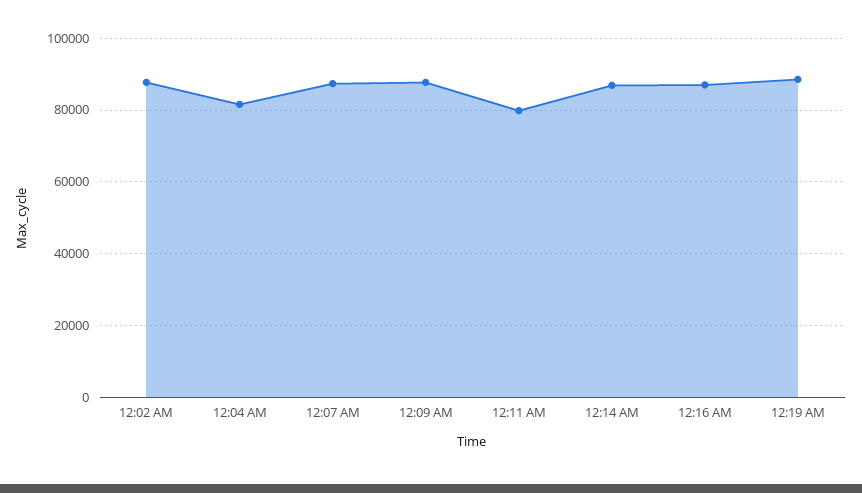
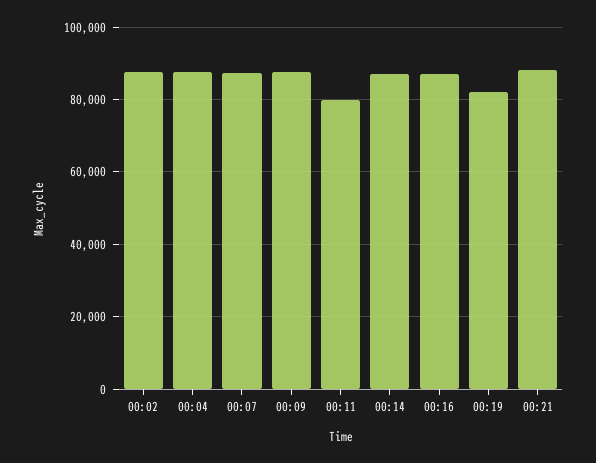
12:04 AM: 82000 -> 88000
12:19 AM: 88000 -> 82000
00:21: none -> 88000

